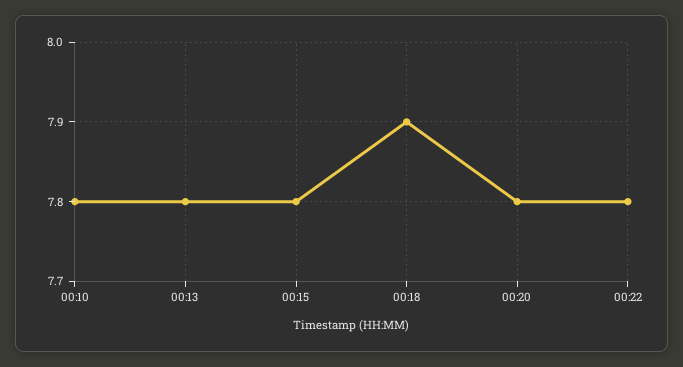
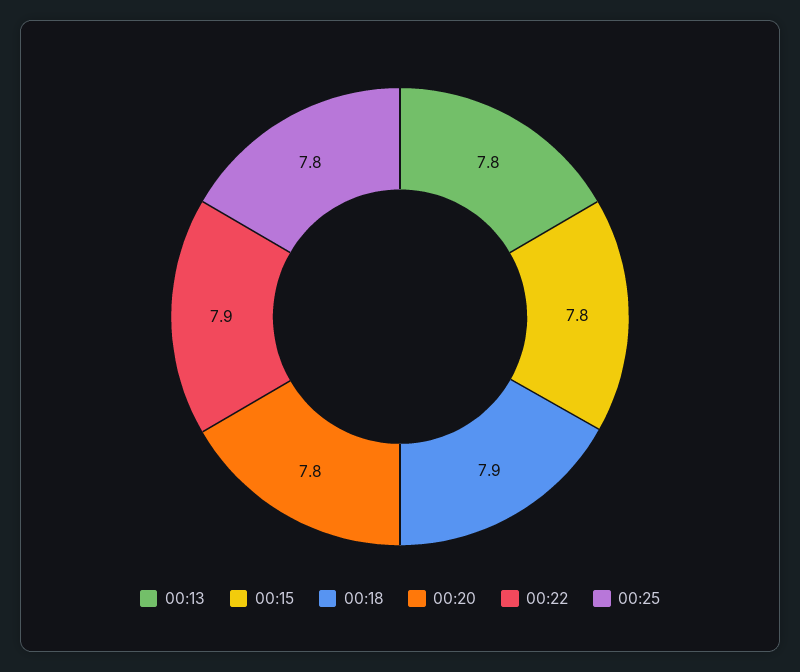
00:10: 7.8 -> none
00:22: 7.8 -> 7.9
00:25: none -> 7.8

